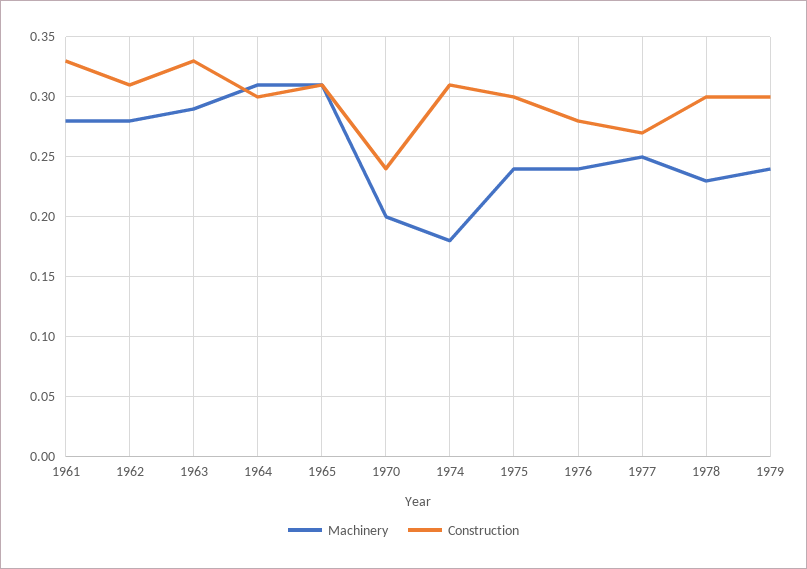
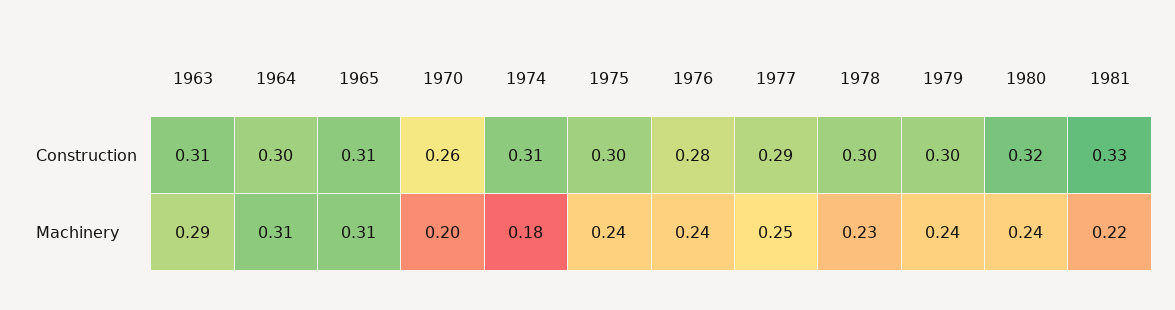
Machinery, 1961: 0.28 -> none
Construction, 1961: 0.33 -> none
Machinery, 1962: 0.28 -> none
Construction, 1962: 0.31 -> none
Construction, 1963: 0.33 -> 0.31
Construction, 1970: 0.24 -> 0.26
Construction, 1977: 0.27 -> 0.29
Construction, 1980: none -> 0.32
Construction, 1981: none -> 0.33
Machinery, 1980: none -> 0.24
Machinery, 1981: none -> 0.22

